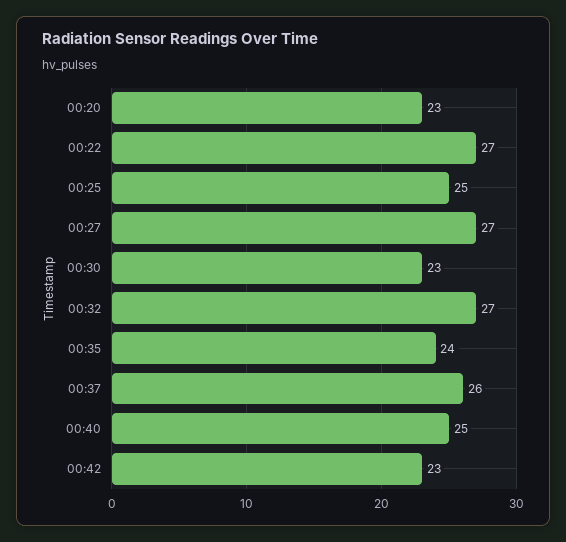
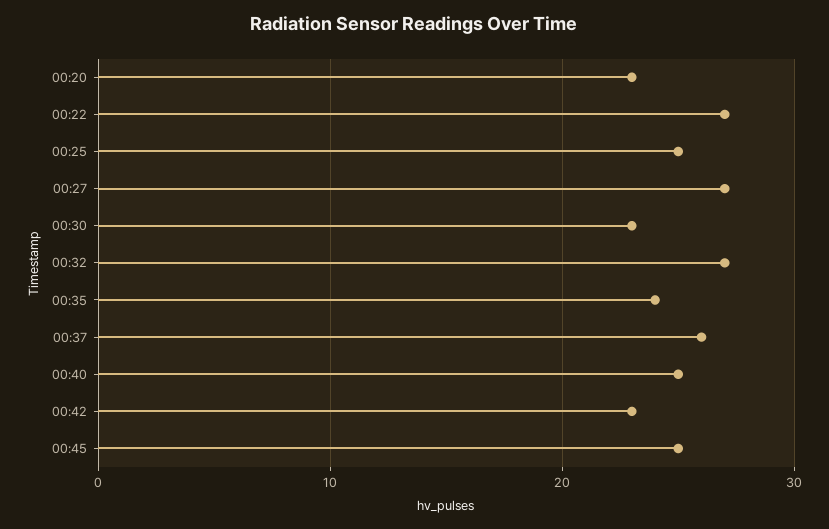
00:45: none -> 25

